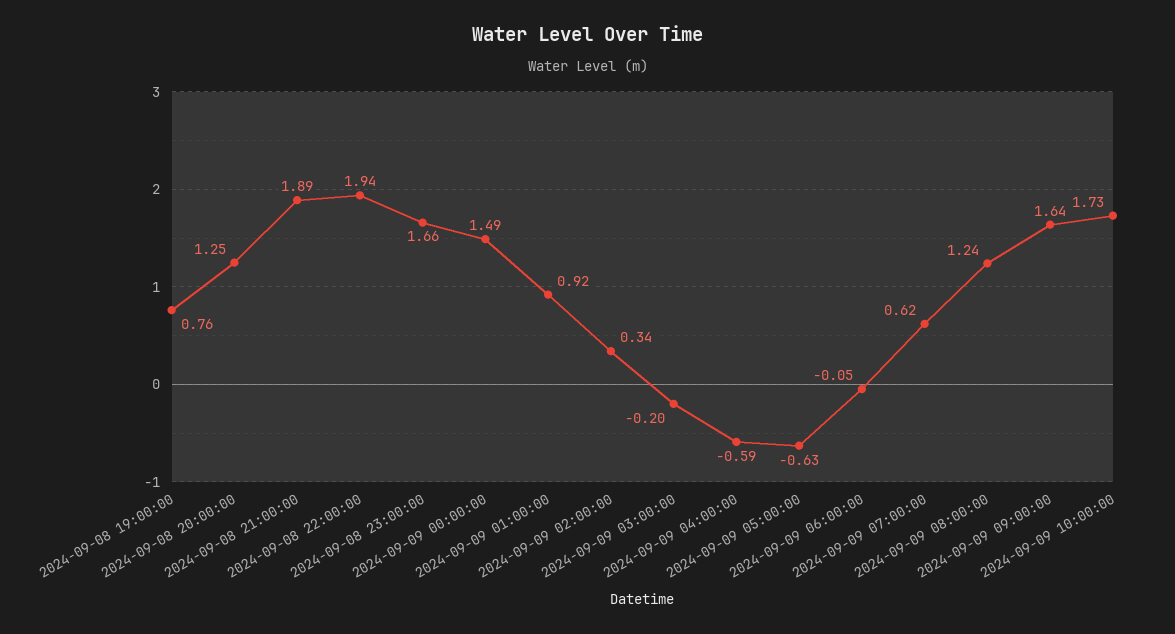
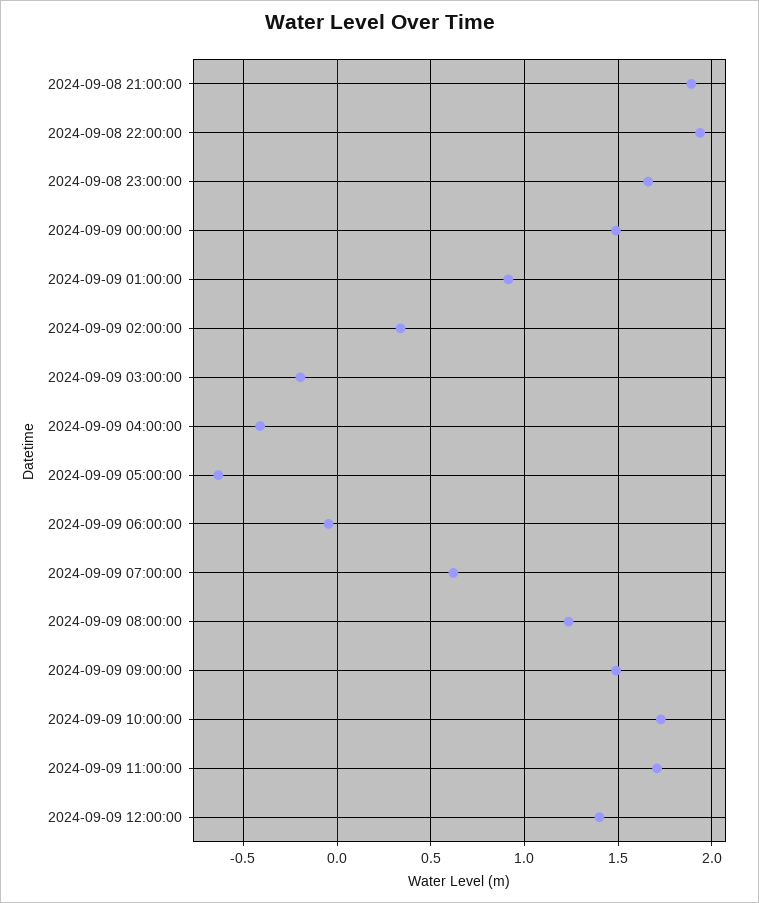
2024-09-08 19:00:00: 0.76 -> none
2024-09-08 20:00:00: 1.25 -> none
2024-09-09 04:00:00: -0.59 -> -0.4
2024-09-09 09:00:00: 1.64 -> 1.5
2024-09-09 11:00:00: none -> 1.7
2024-09-09 12:00:00: none -> 1.4

